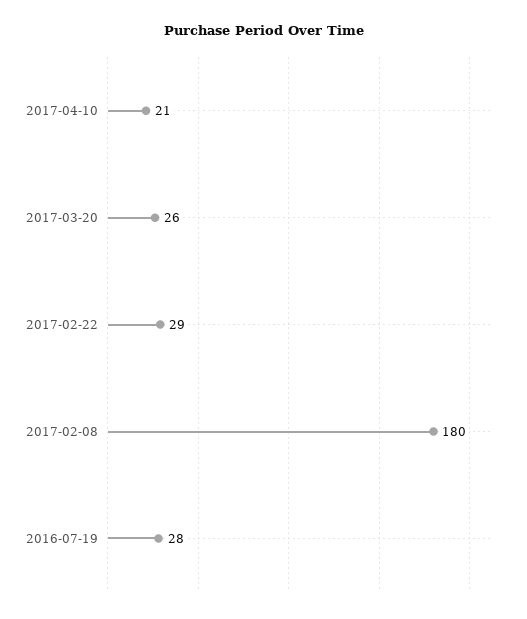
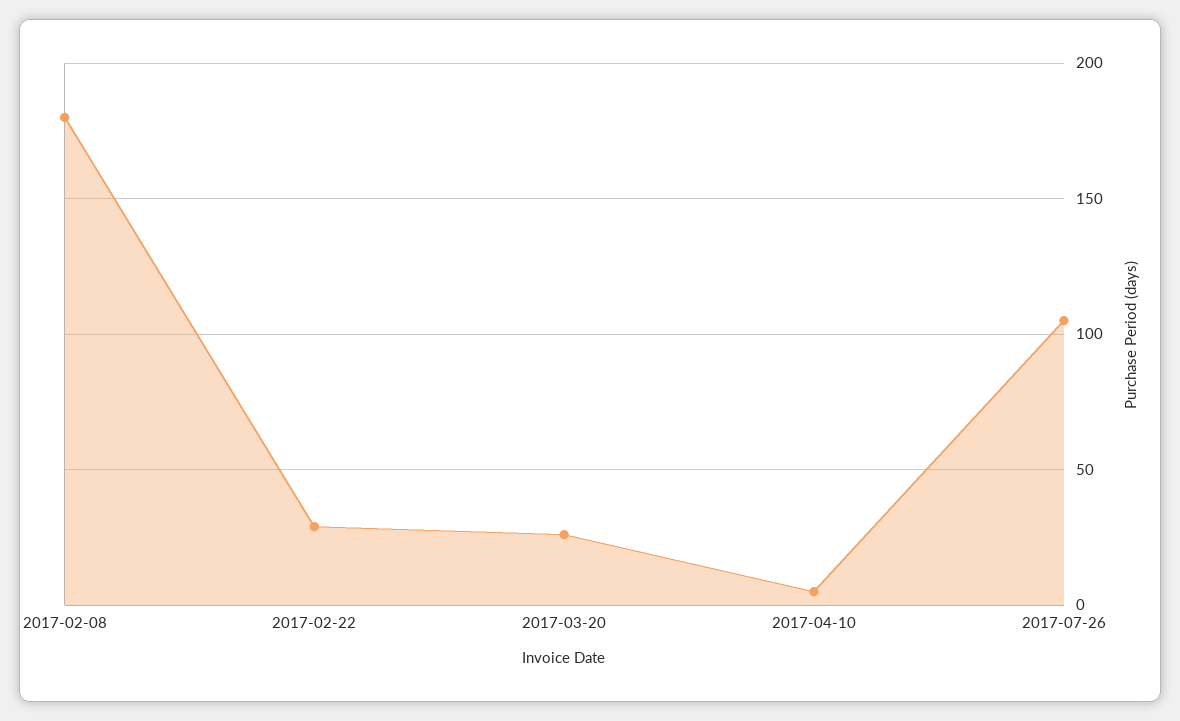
2017-04-10: 21 -> 5
2016-07-19: 28 -> none
2017-07-26: none -> 105

